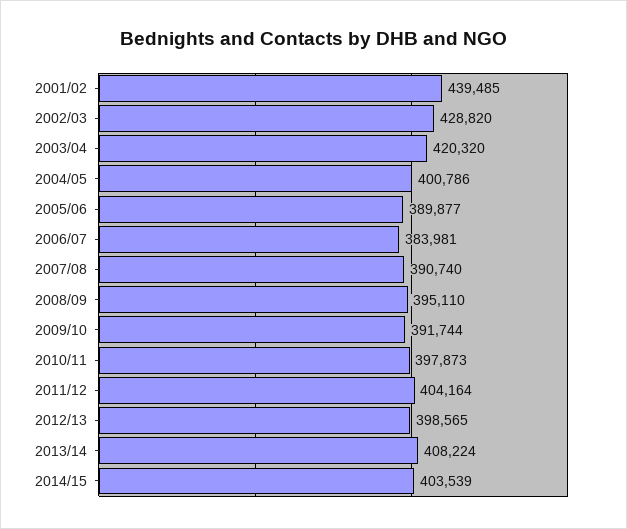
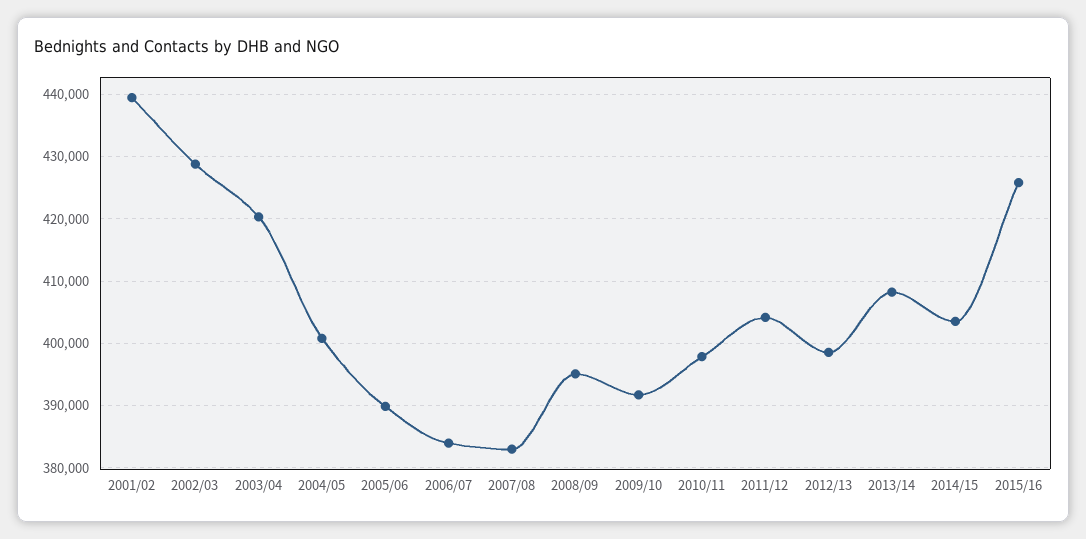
2007/08: 390740 -> 383000
2015/16: none -> 426000

